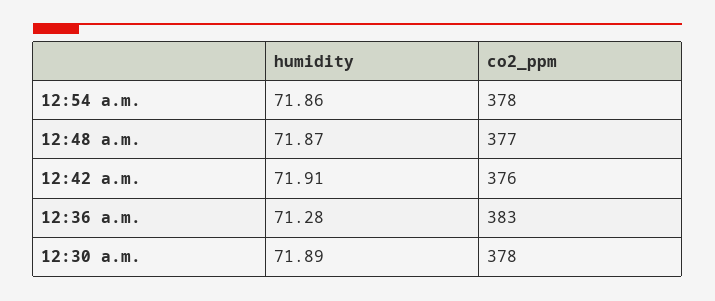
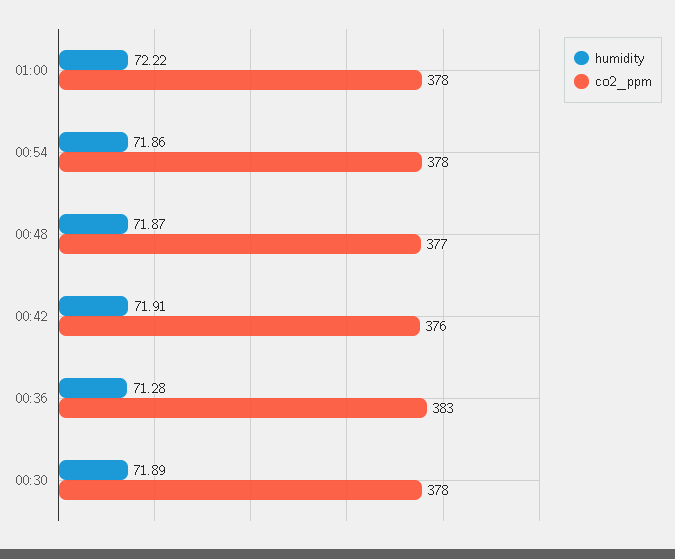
humidity, 01:00: none -> 72.22
co2_ppm, 01:00: none -> 378

